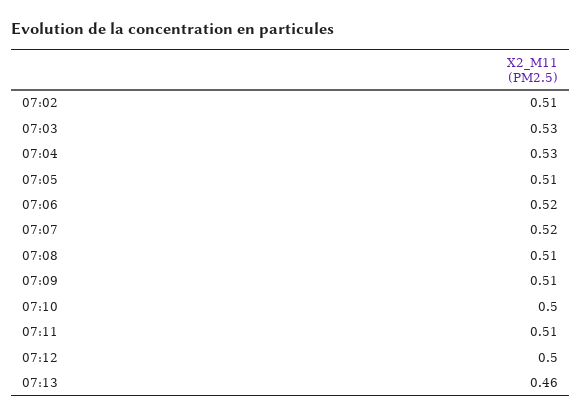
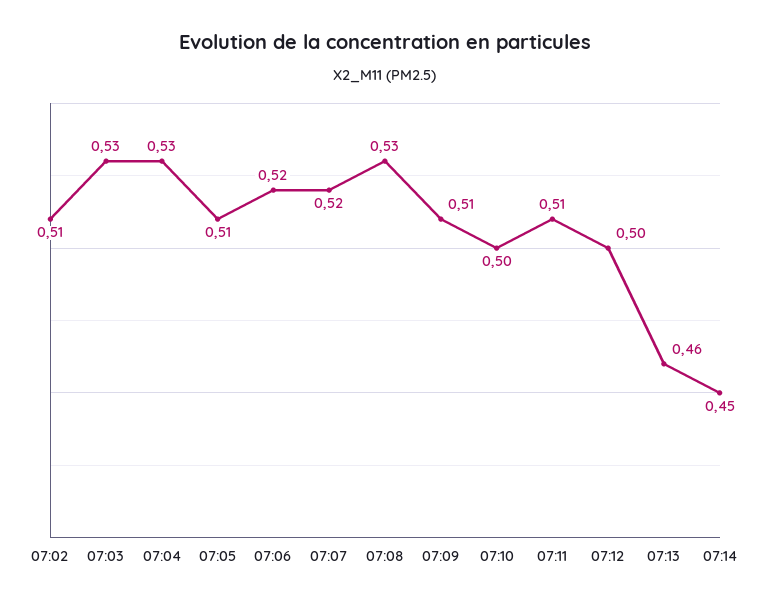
07:08: 0.51 -> 0.53
07:14: none -> 0.45

